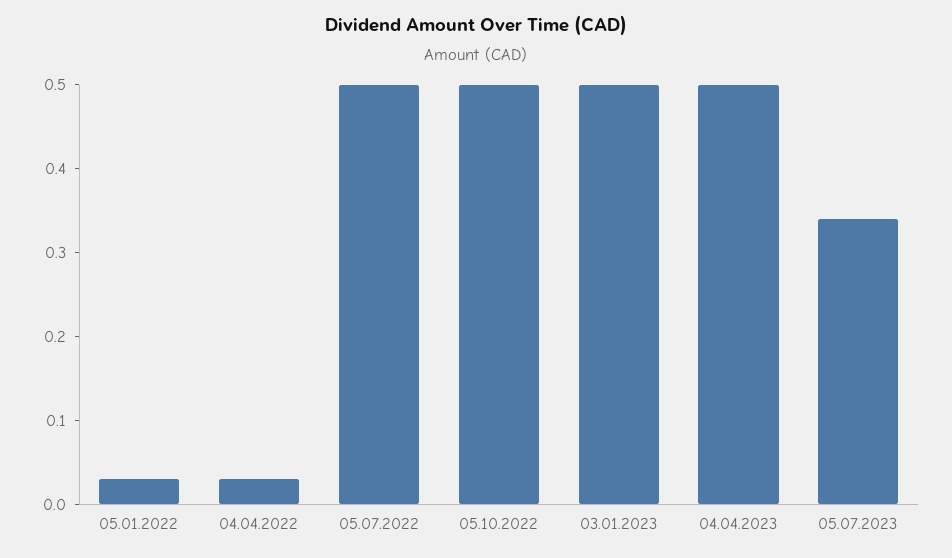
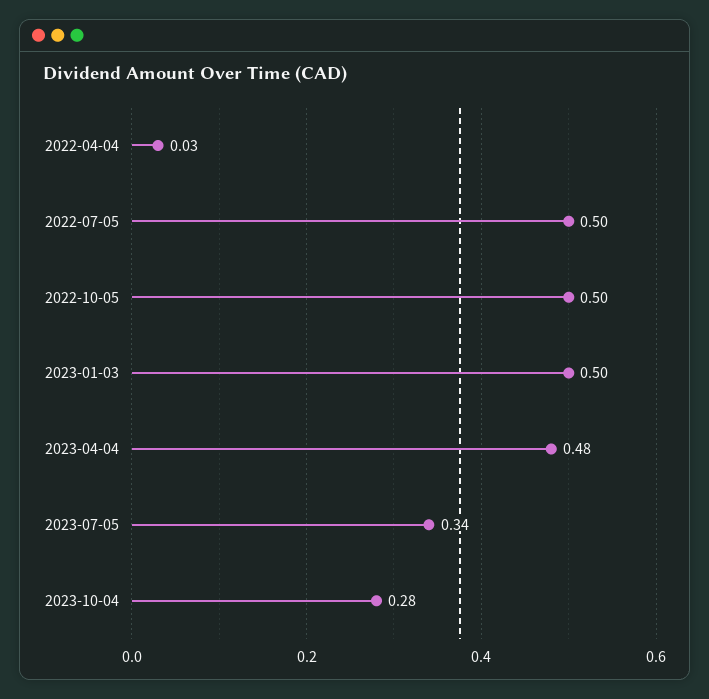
05.01.2022: 0.03 -> none
04.04.2023: 0.5 -> 0.48
2023-10-04: none -> 0.28

